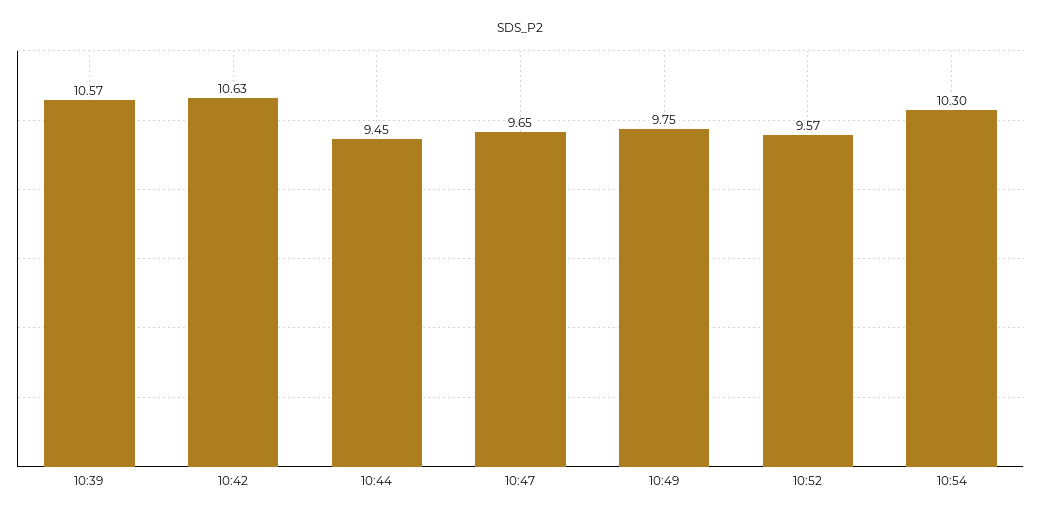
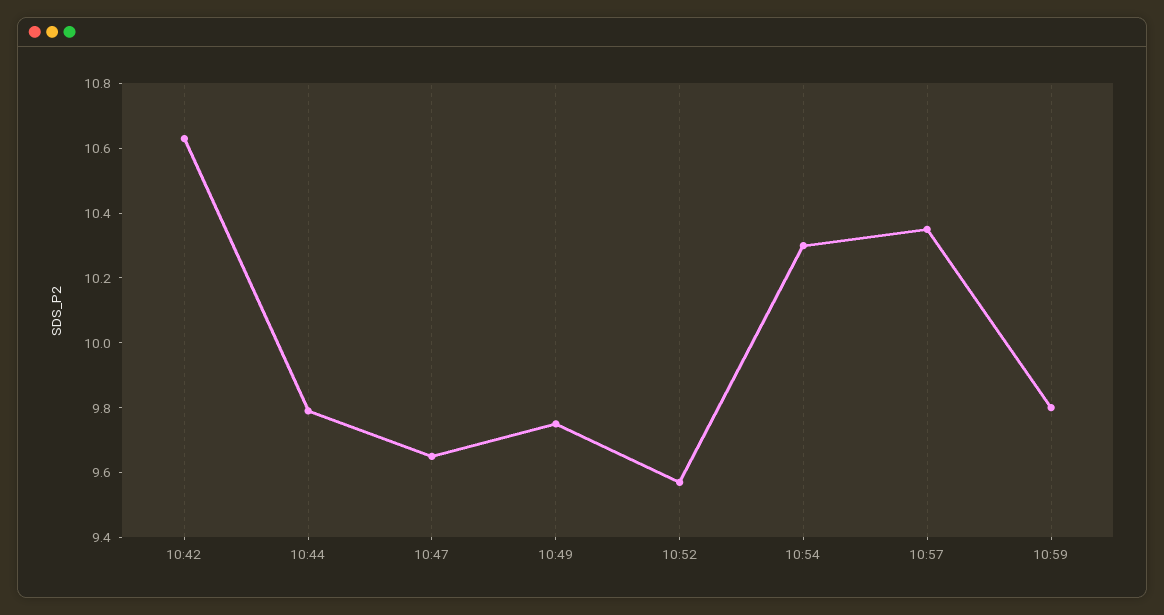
10:39: 10.57 -> none
10:44: 9.45 -> 9.8
10:57: none -> 10.35
10:59: none -> 9.8

